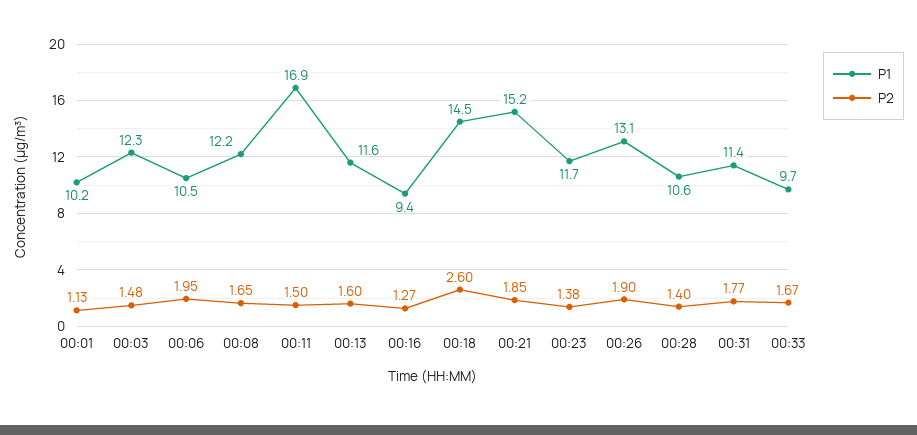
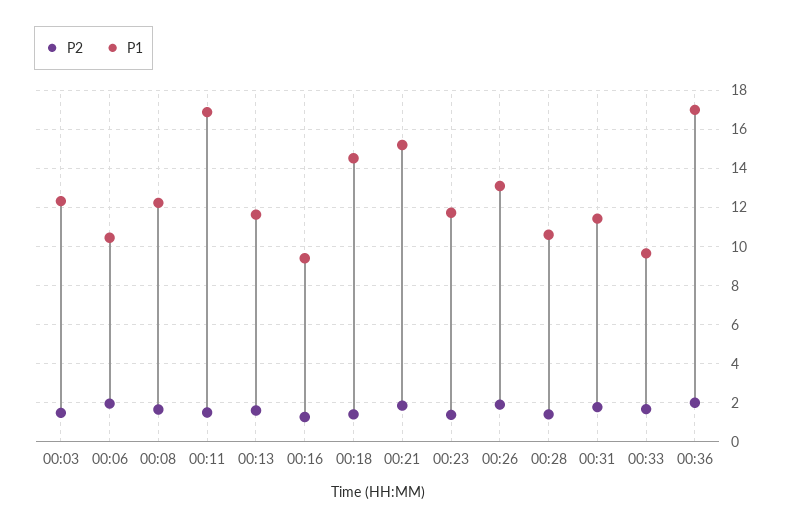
P1, 00:01: 10.2 -> none
P2, 00:01: 1.13 -> none
P2, 00:18: 2.6 -> 1.5
P2, 00:36: none -> 2
P1, 00:36: none -> 17

